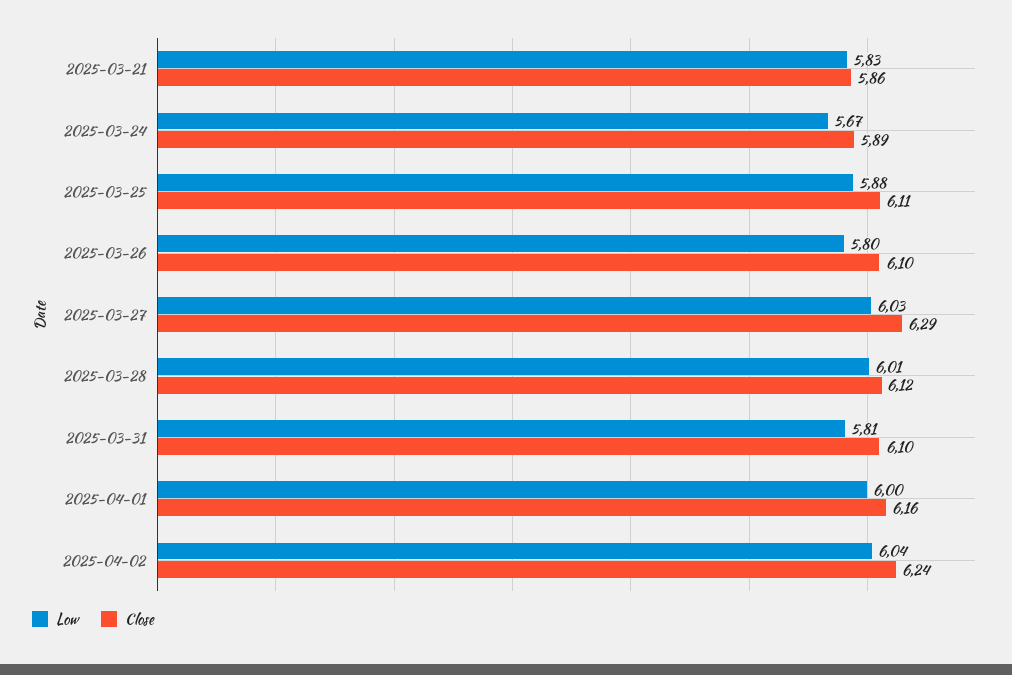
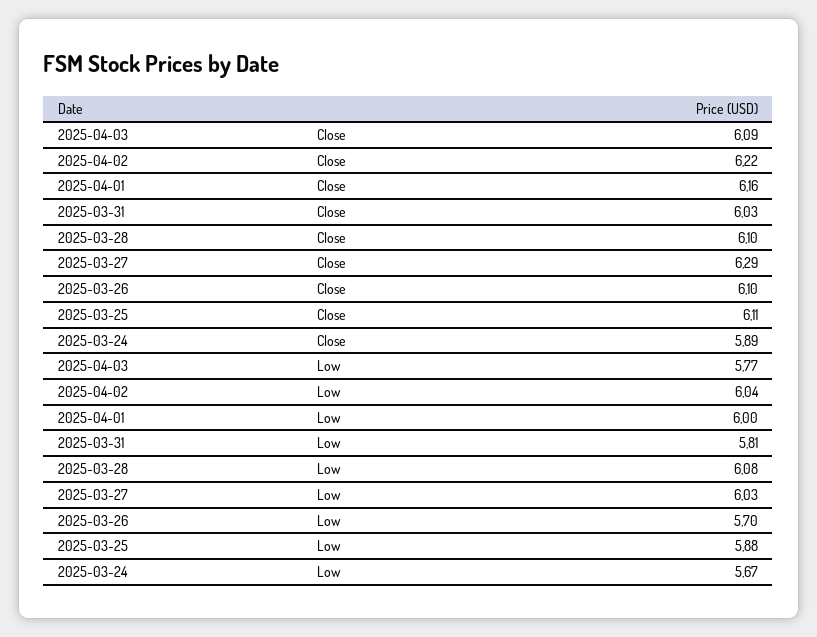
Low, 2025-03-21: 5.83 -> none
Close, 2025-03-21: 5.86 -> none
Low, 2025-03-26: 5.8 -> 5.7
Low, 2025-03-28: 6.01 -> 6.08
Close, 2025-03-28: 6.12 -> 6.1
Close, 2025-03-31: 6.1 -> 6.03
Close, 2025-04-02: 6.24 -> 6.22
Close, 2025-04-03: none -> 6.09
Low, 2025-04-03: none -> 5.77

